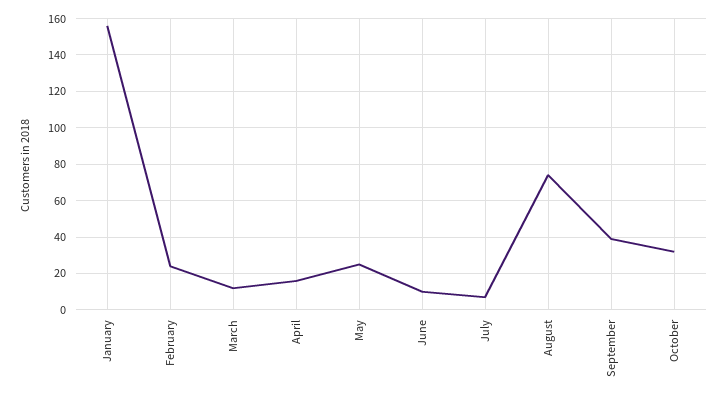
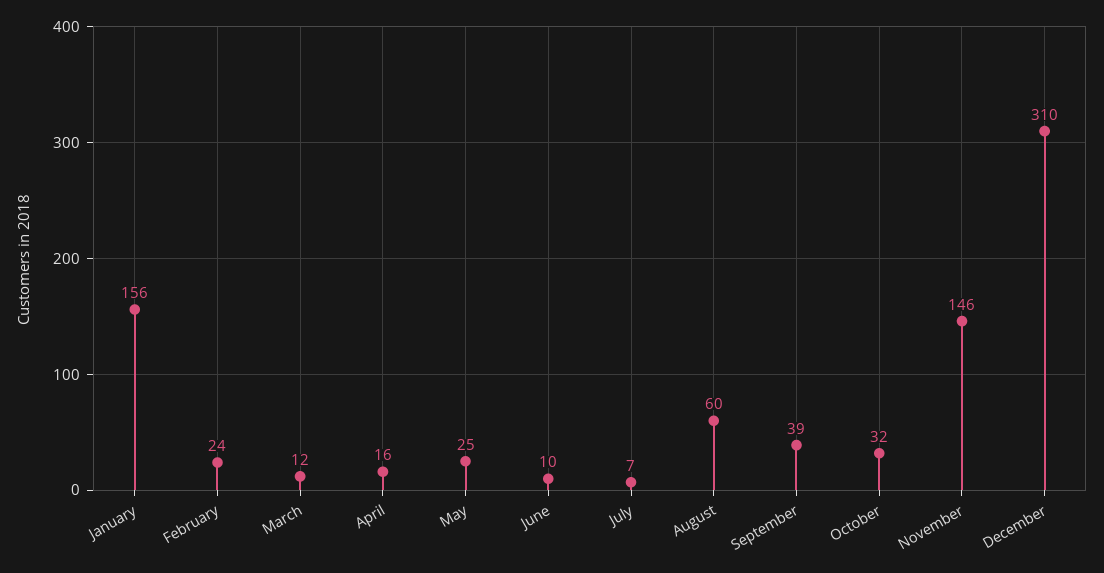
August: 75 -> 60
November: none -> 146
December: none -> 310

